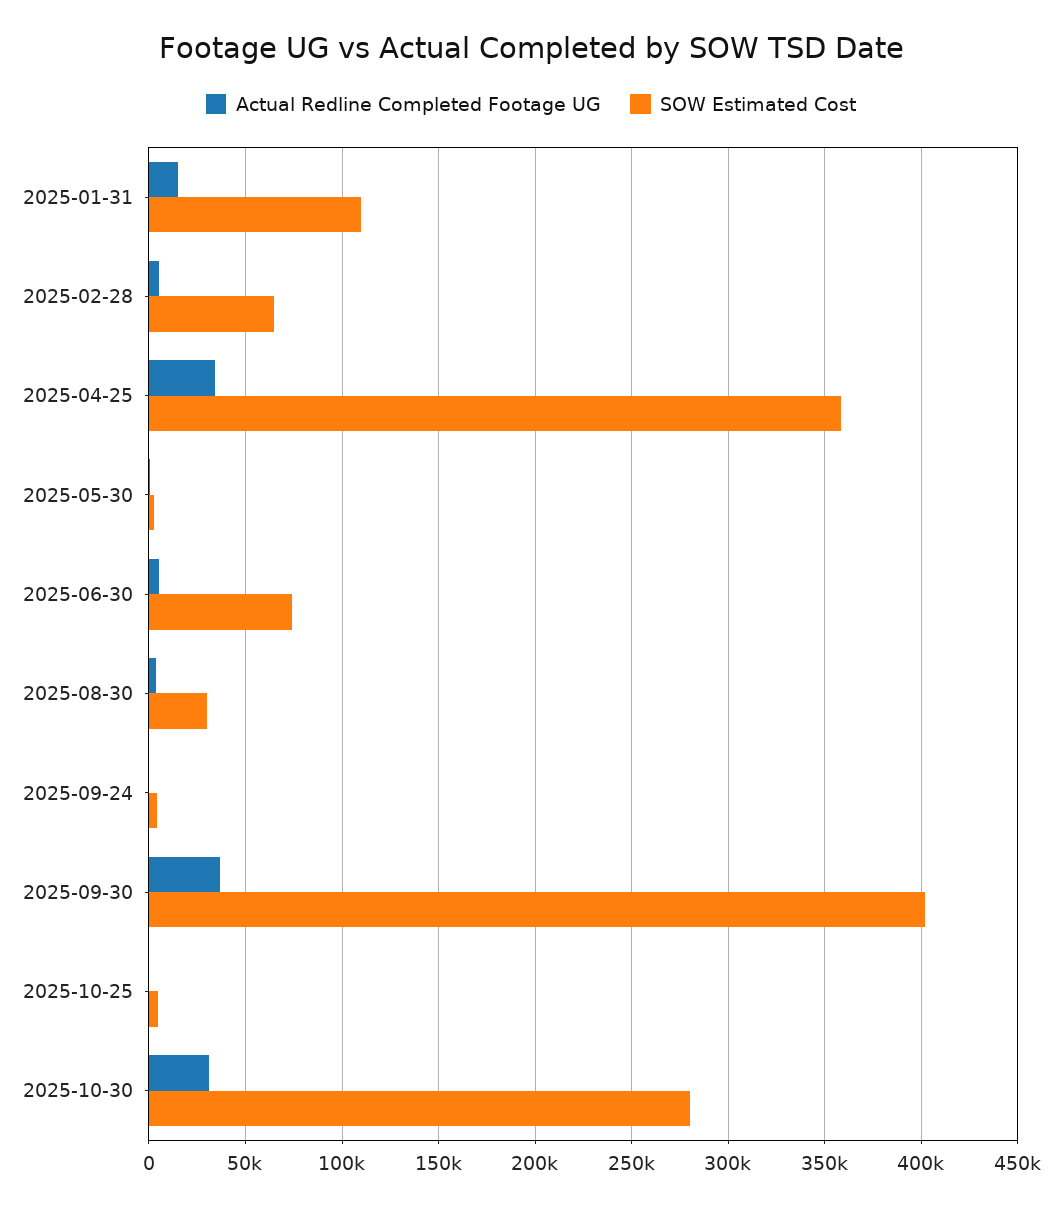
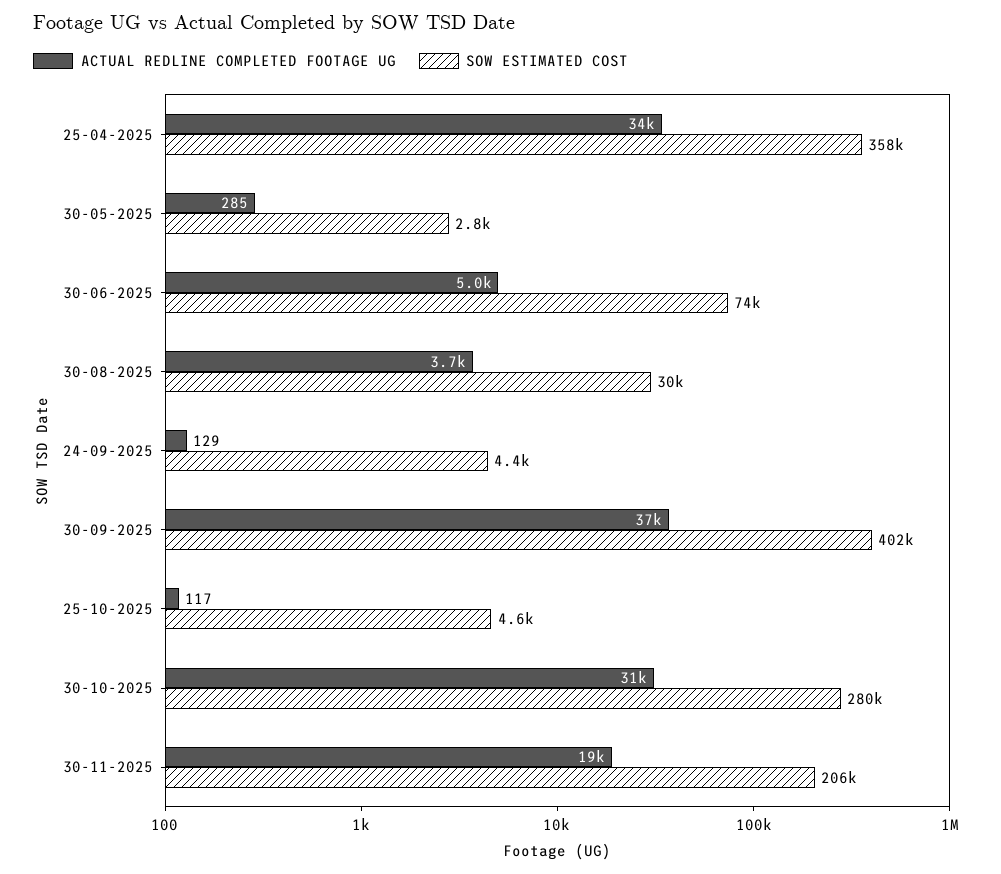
Actual Redline Completed Footage UG, 2025-01-31: 15000 -> none
SOW Estimated Cost, 2025-01-31: 110000 -> none
Actual Redline Completed Footage UG, 2025-02-28: 5000 -> none
SOW Estimated Cost, 2025-02-28: 65000 -> none
Actual Redline Completed Footage UG, 30-11-2025: none -> 19000
SOW Estimated Cost, 30-11-2025: none -> 206000

